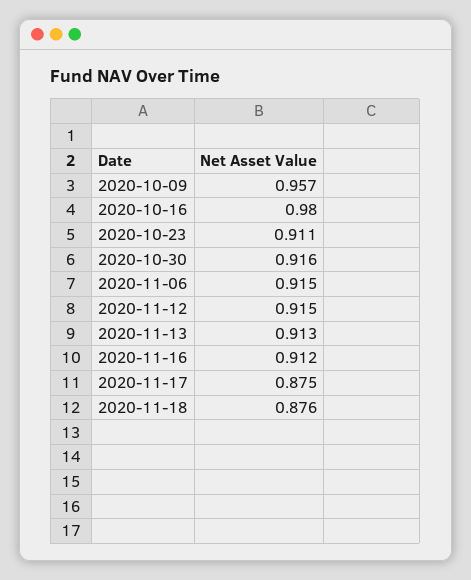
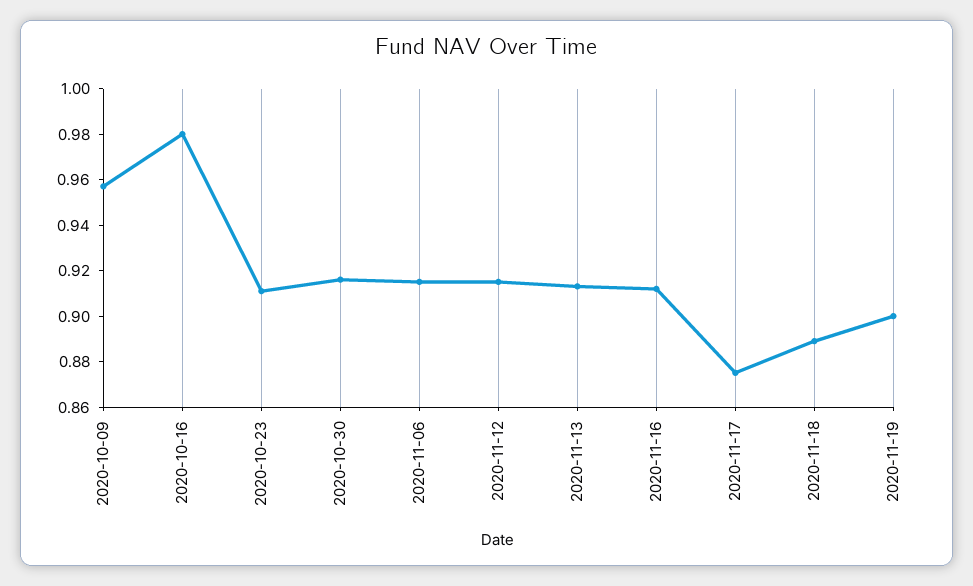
2020-11-18: 0.876 -> 0.89
2020-11-19: none -> 0.9

